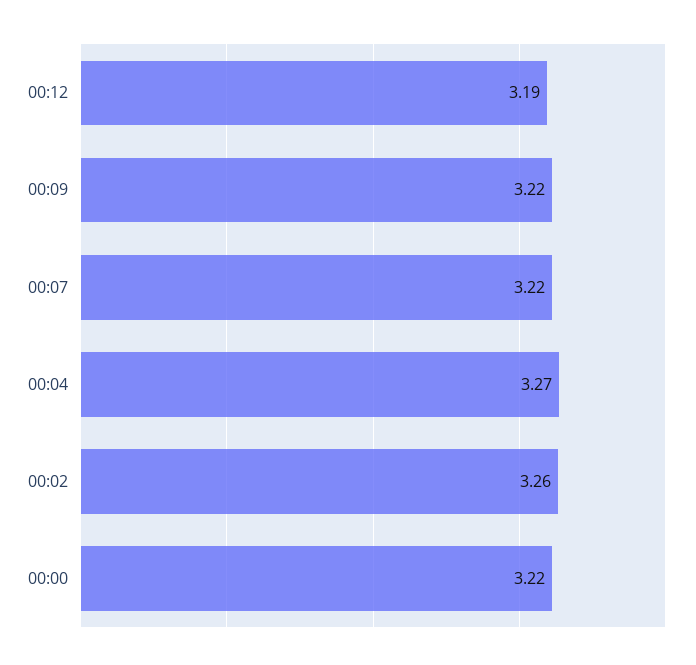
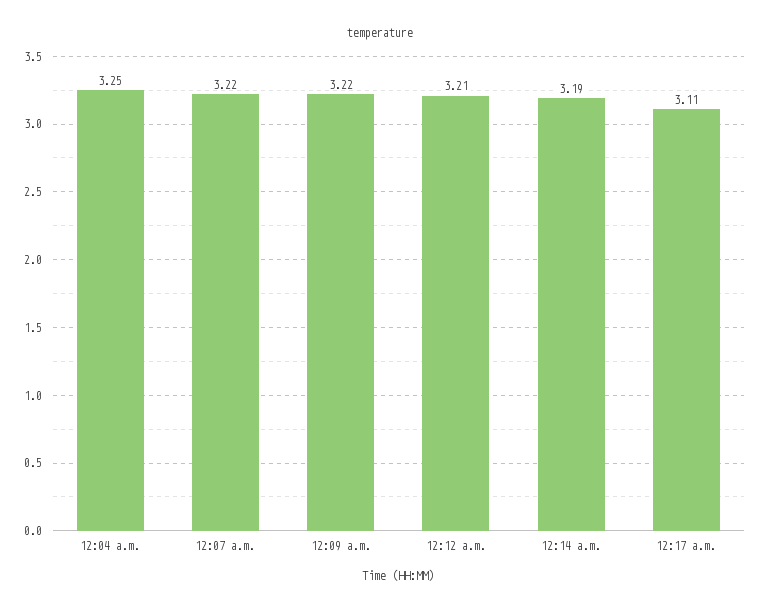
00:12: 3.19 -> 3.21
00:04: 3.27 -> 3.25
00:02: 3.26 -> none
00:00: 3.22 -> none
12:14 a.m.: none -> 3.19
12:17 a.m.: none -> 3.11

